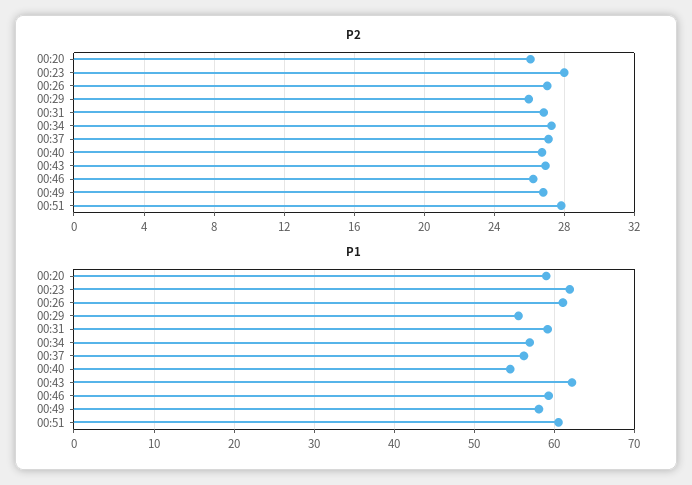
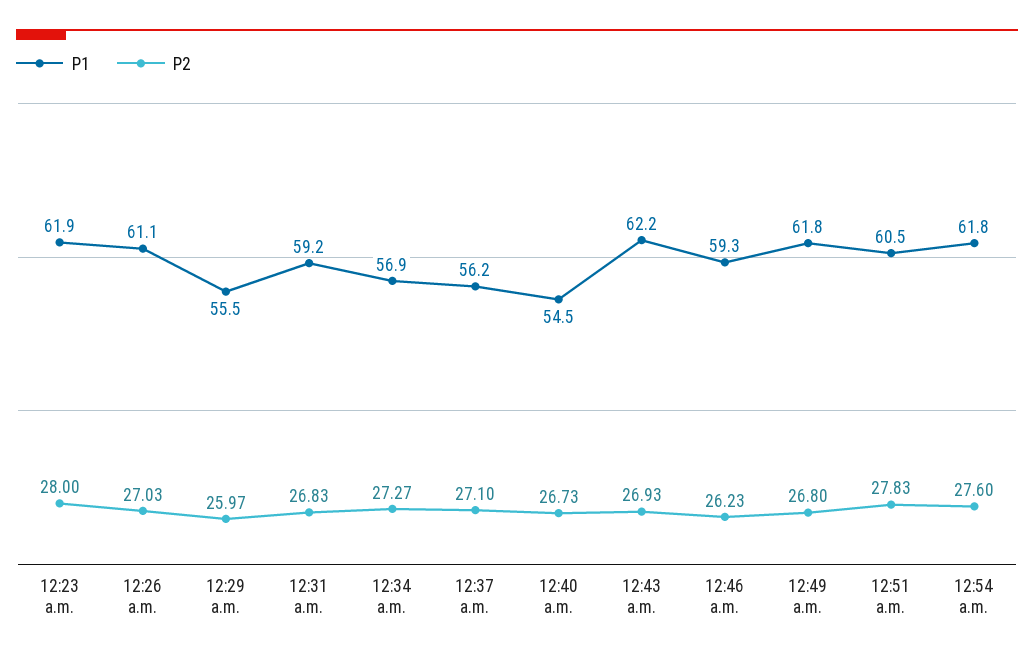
P2, 00:20: 26 -> none
P1, 00:20: 59 -> none
P1, 00:49: 58 -> 61.8
P1, 12:54 a.m.: none -> 61.8
P2, 12:54 a.m.: none -> 27.6

